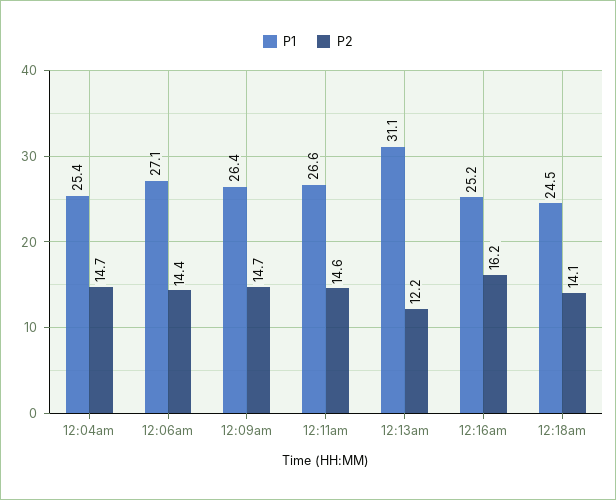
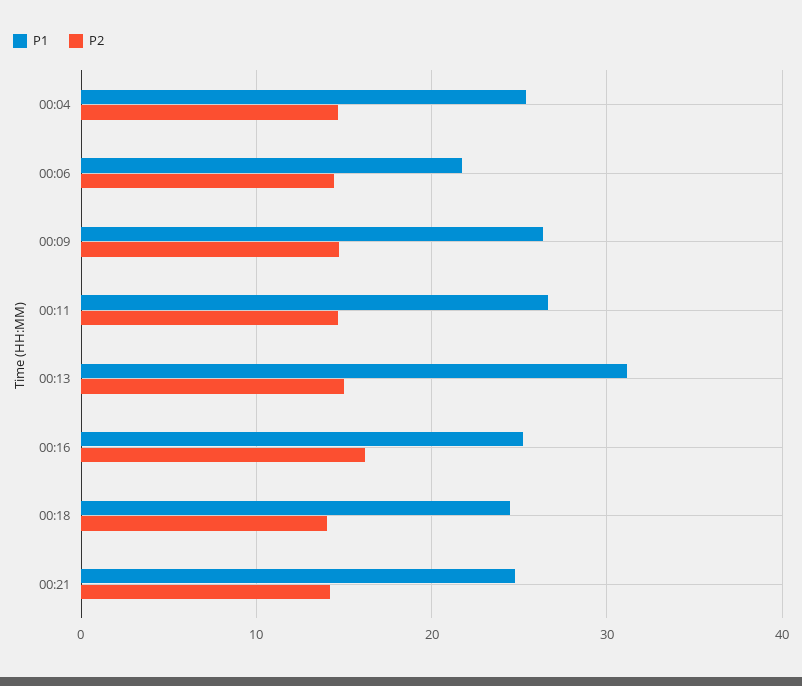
P1, 12:06am: 27.1 -> 22
P2, 12:13am: 12.2 -> 15
P1, 00:21: none -> 25
P2, 00:21: none -> 14

